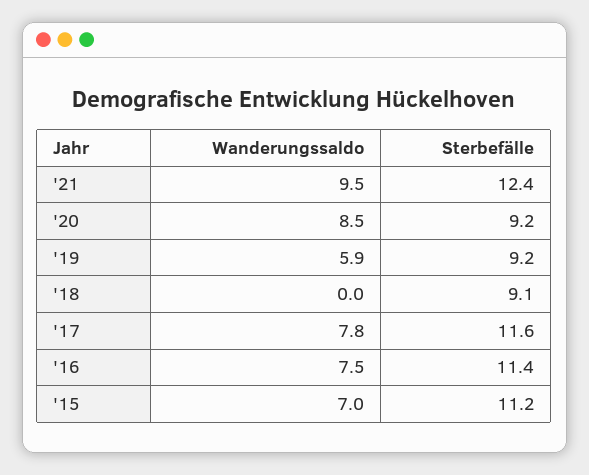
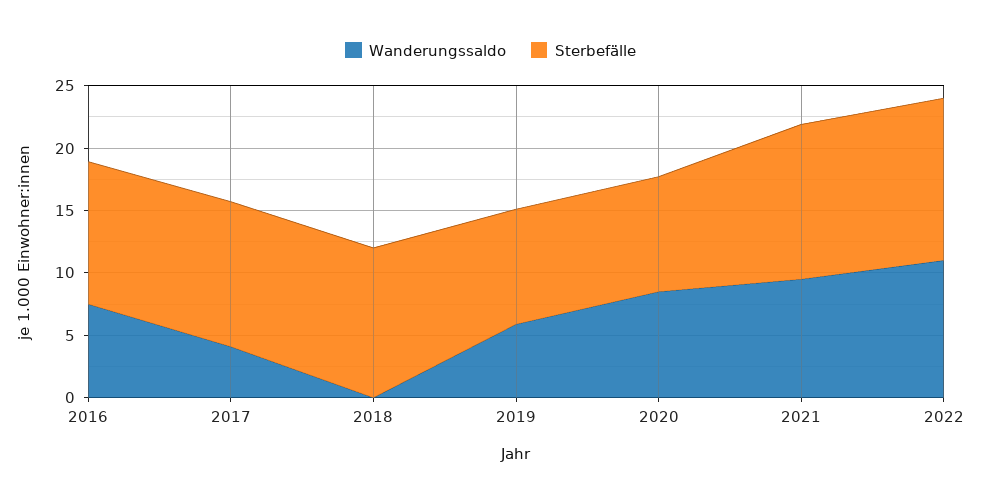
Sterbefälle, '18: 9.1 -> 12
Wanderungssaldo, '17: 7.8 -> 4
Wanderungssaldo, '15: 7 -> none
Sterbefälle, '15: 11.2 -> none
Wanderungssaldo, 2022: none -> 11
Sterbefälle, 2022: none -> 13

